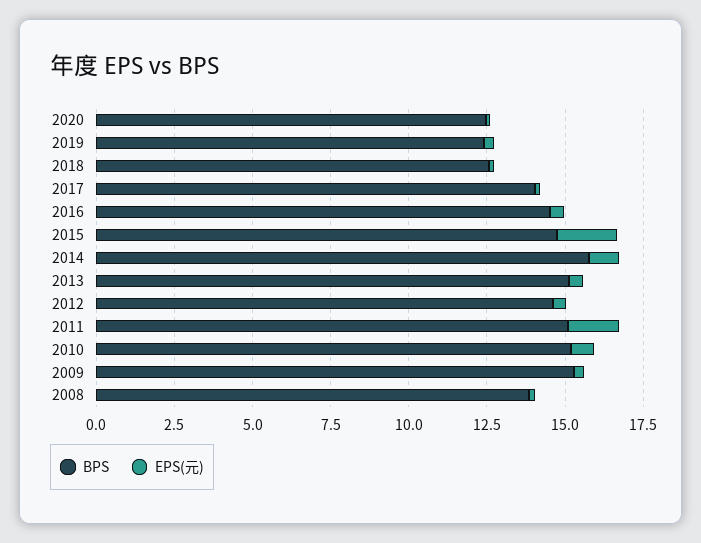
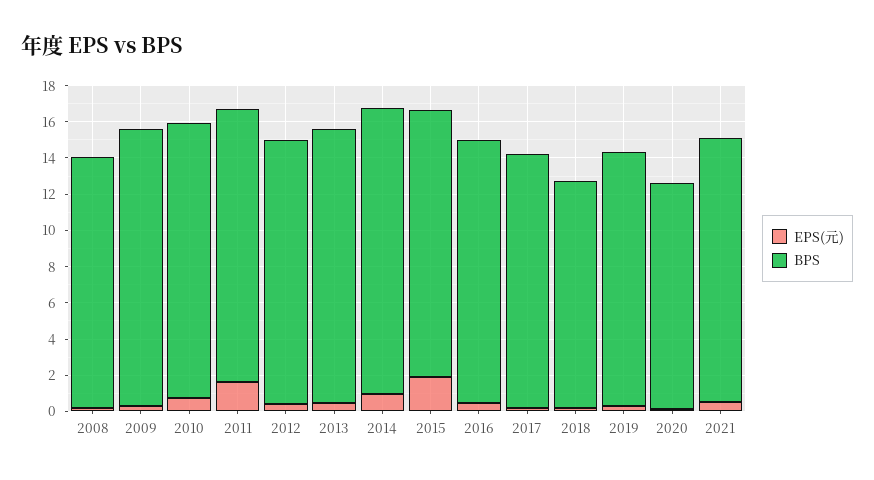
BPS, 2019: 12.5 -> 14
EPS(元), 2021: none -> 0.5
BPS, 2021: none -> 14.5

